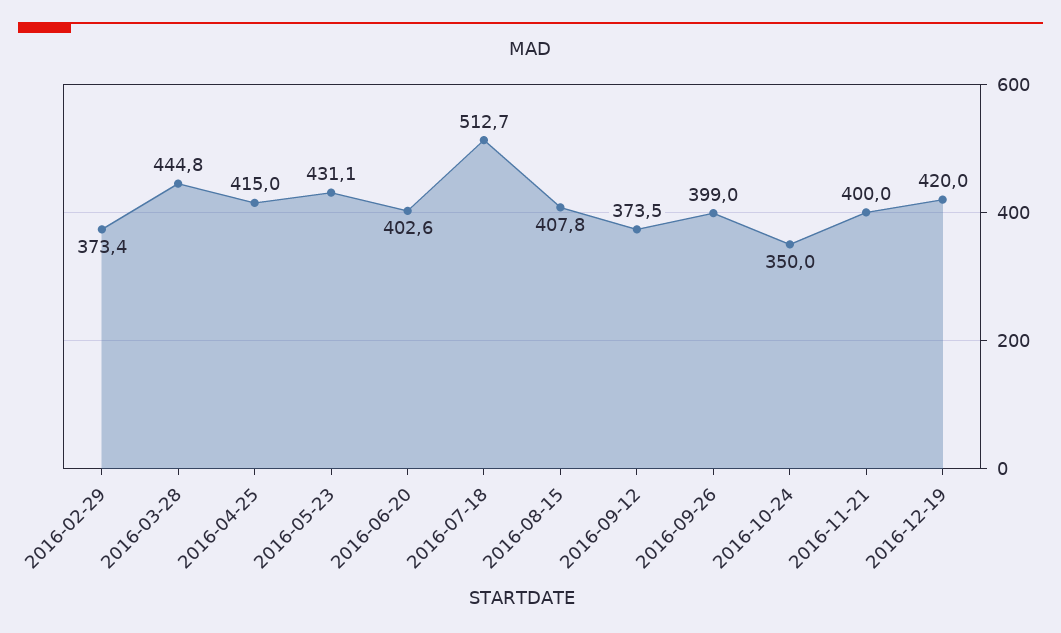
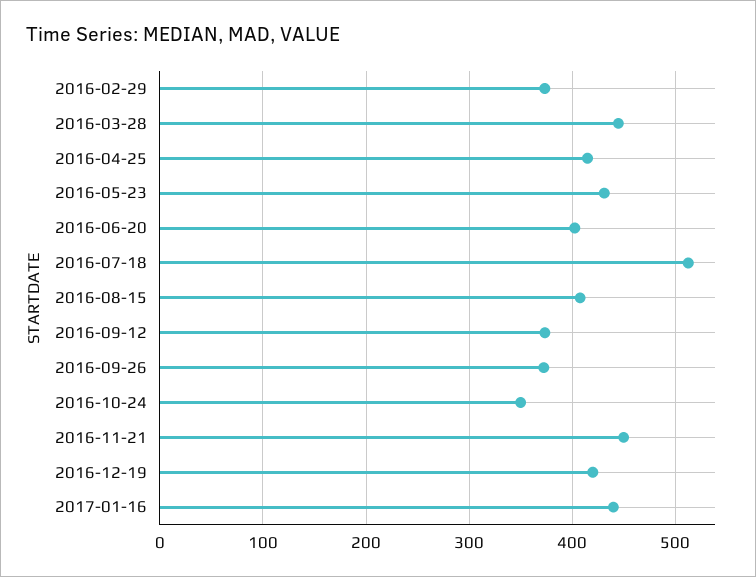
2016-09-26: 399 -> 370
2016-11-21: 400 -> 450
2017-01-16: none -> 440

